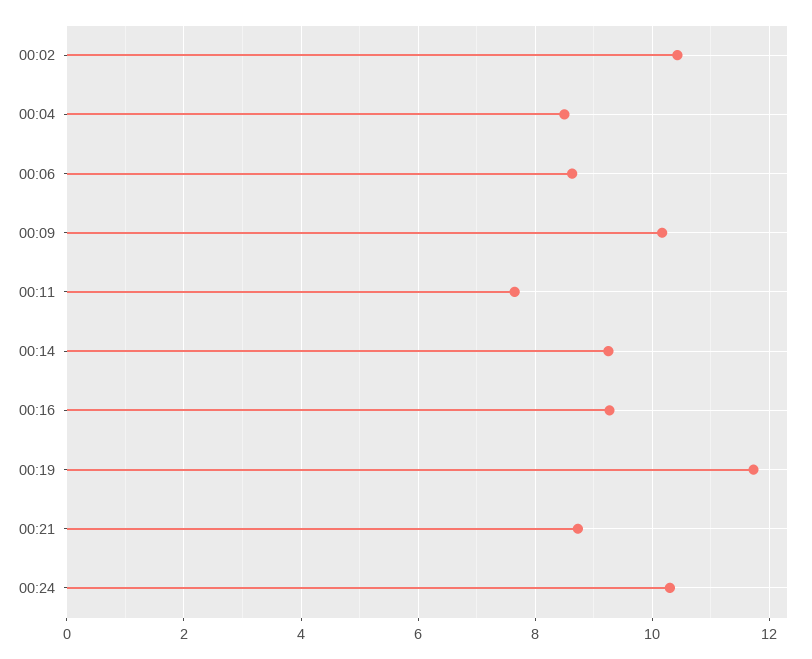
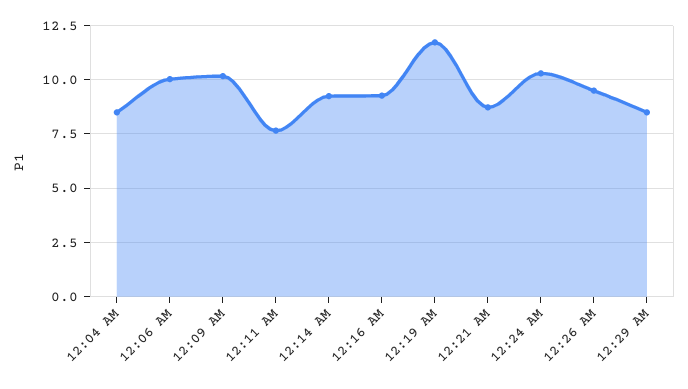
00:02: 10.4 -> none
00:06: 8.6 -> 10
12:26 AM: none -> 9.5
12:29 AM: none -> 8.5

